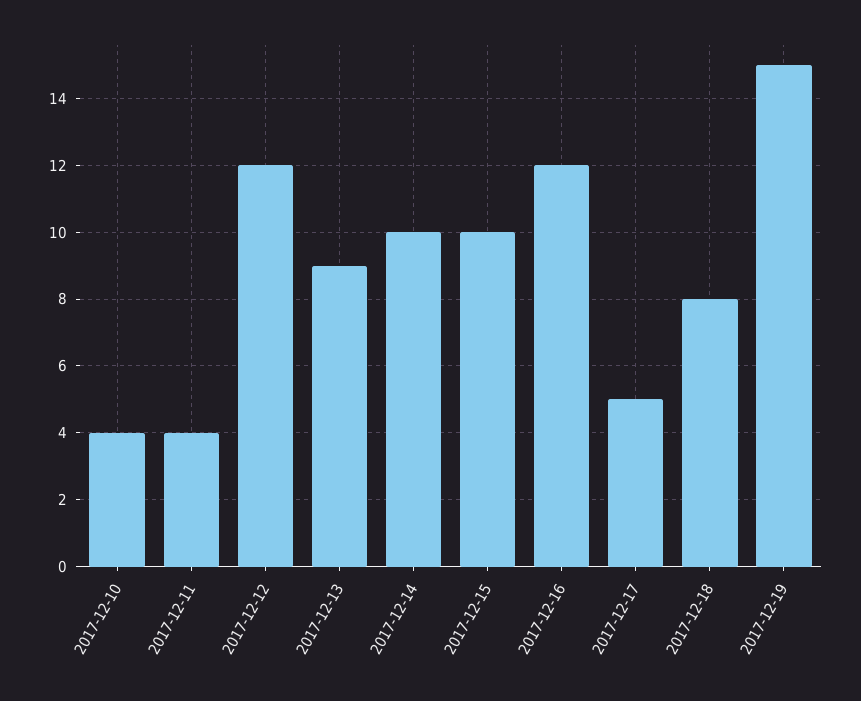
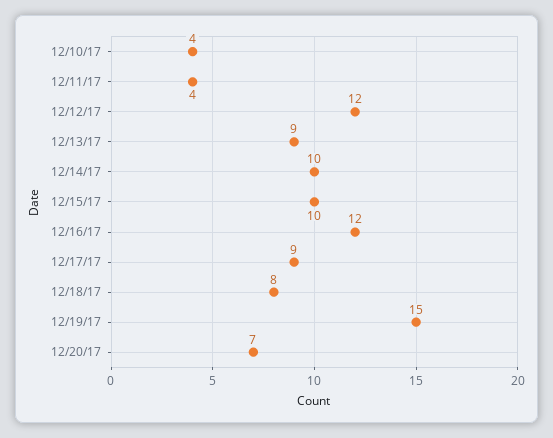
2017-12-17: 5 -> 9
12/20/17: none -> 7

